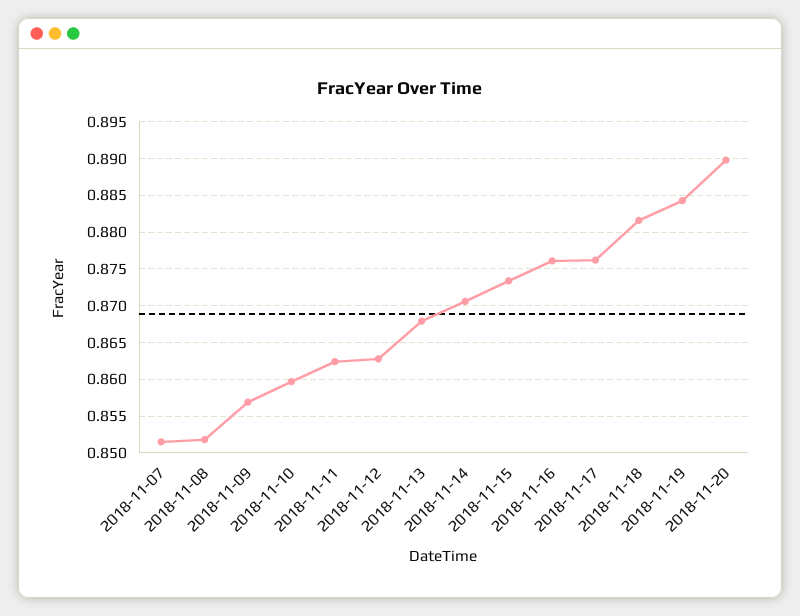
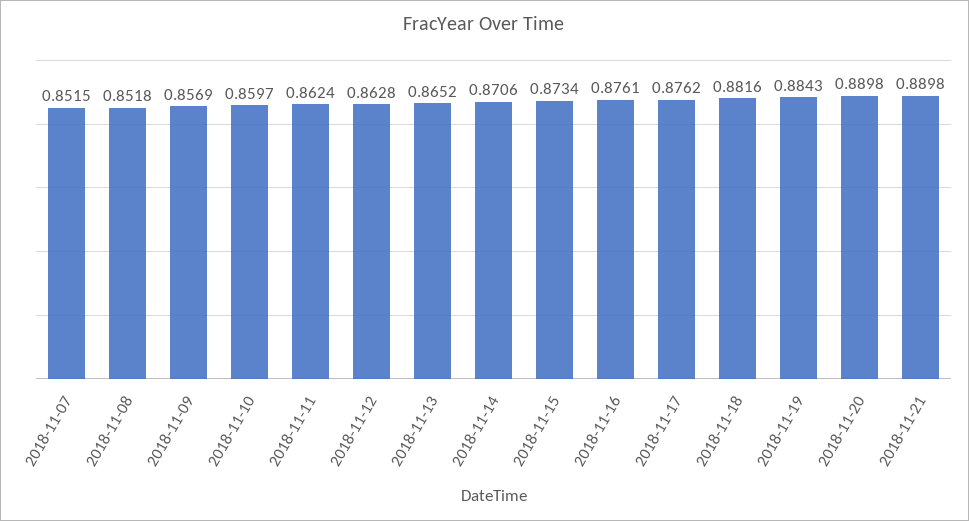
2018-11-13: 0.868 -> 0.8652
2018-11-21: none -> 0.8898

